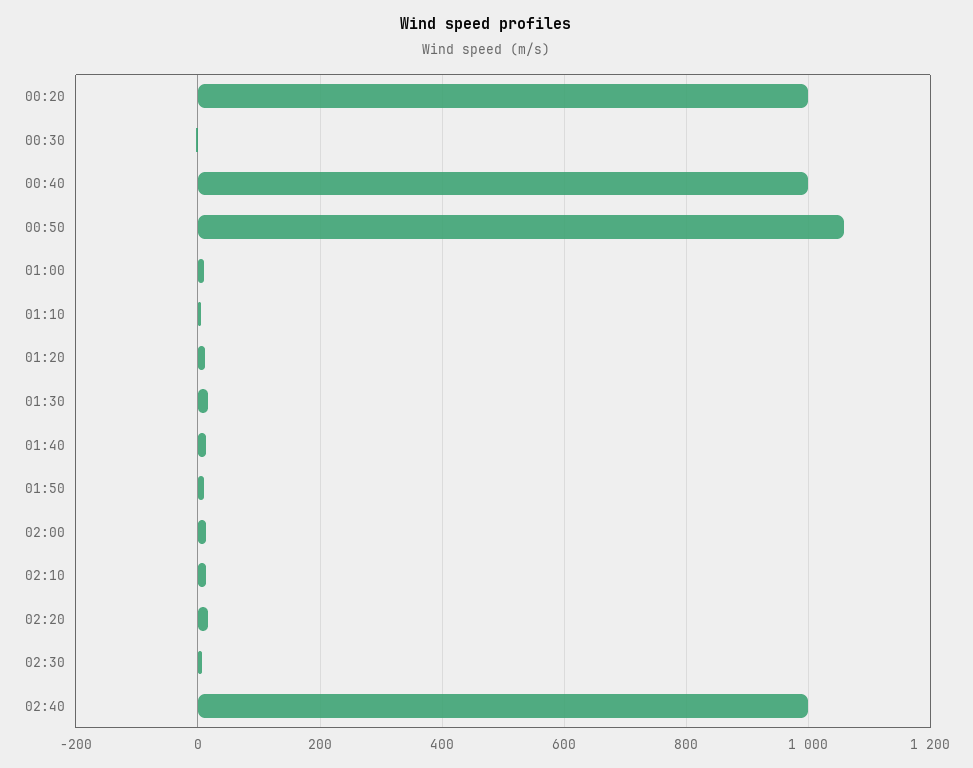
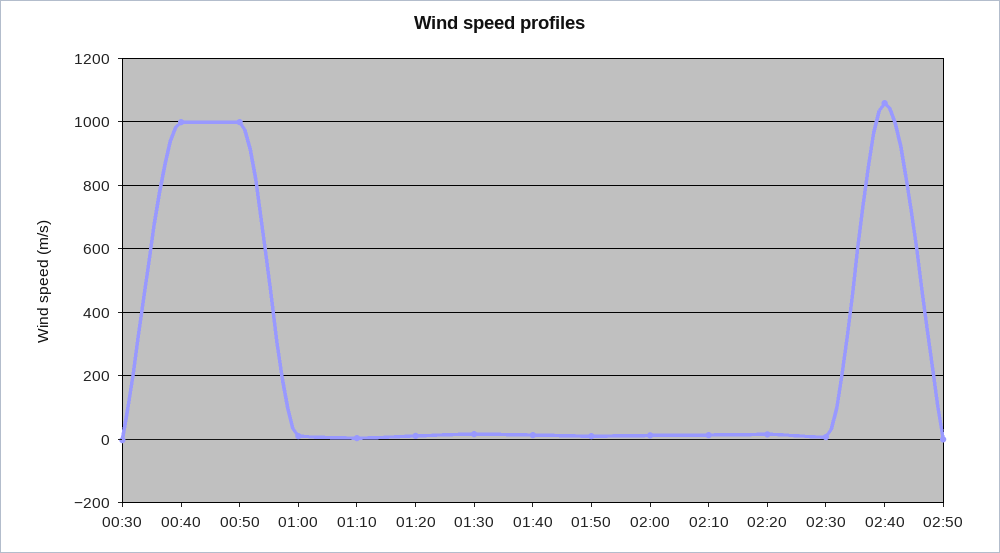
00:20: 1000 -> none
00:50: 1060 -> 1000
02:40: 1000 -> 1060
02:50: none -> 0

